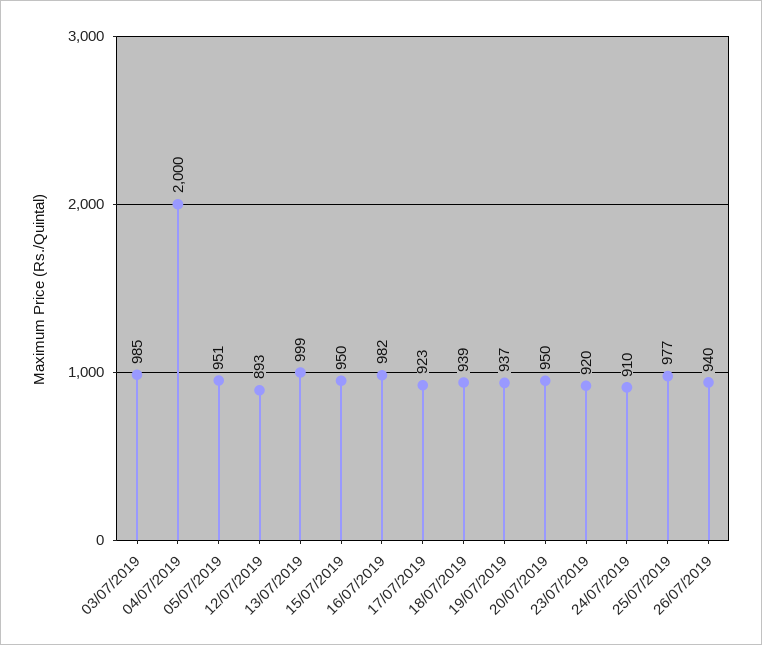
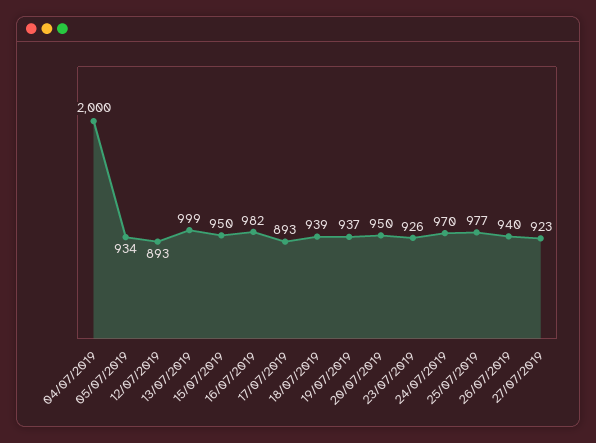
03/07/2019: 985 -> none
05/07/2019: 951 -> 934
17/07/2019: 923 -> 893
23/07/2019: 920 -> 926
24/07/2019: 910 -> 970
27/07/2019: none -> 923

